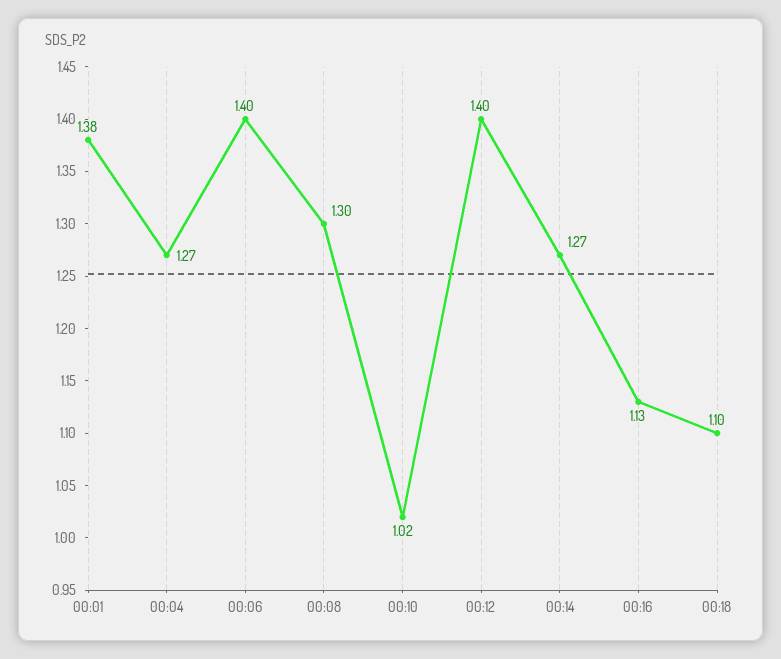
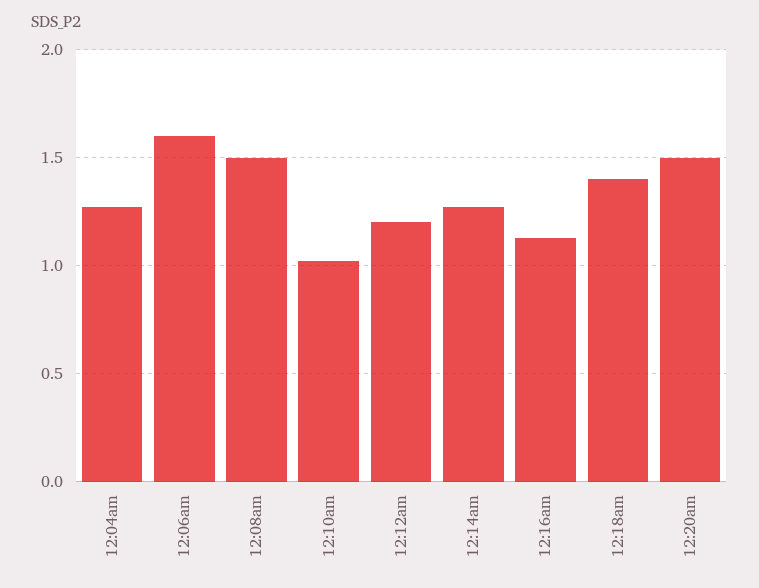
00:01: 1.38 -> none
00:06: 1.4 -> 1.6
00:08: 1.3 -> 1.5
00:12: 1.4 -> 1.2
00:18: 1.1 -> 1.4
12:20am: none -> 1.5

